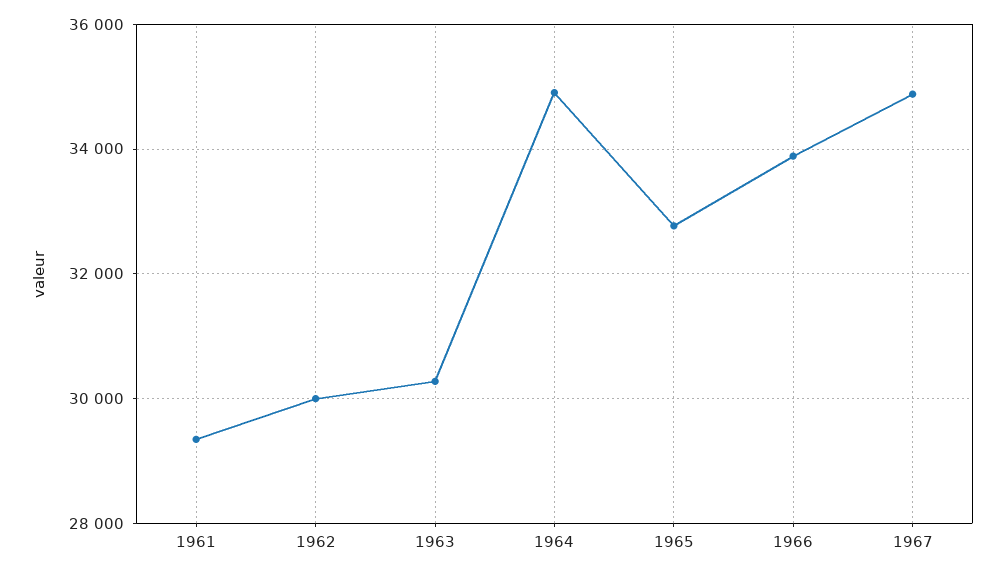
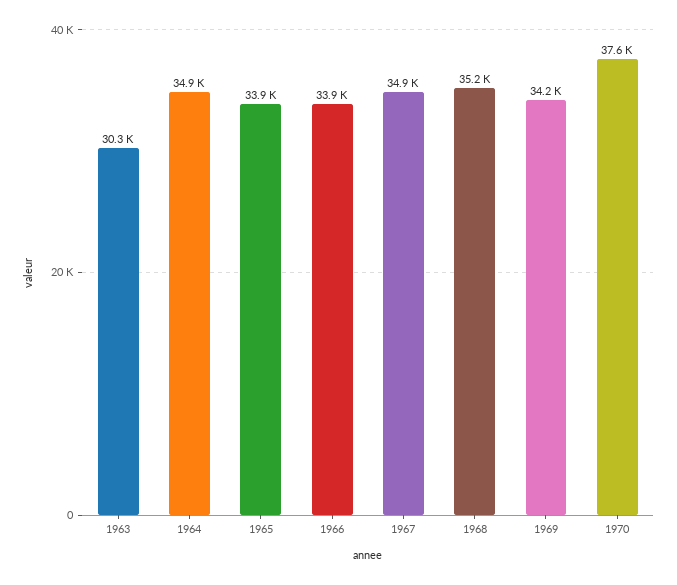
1961: 29400 -> none
1962: 30000 -> none
1965: 32800 -> 33900
1968: none -> 35200
1969: none -> 34200
1970: none -> 37600

